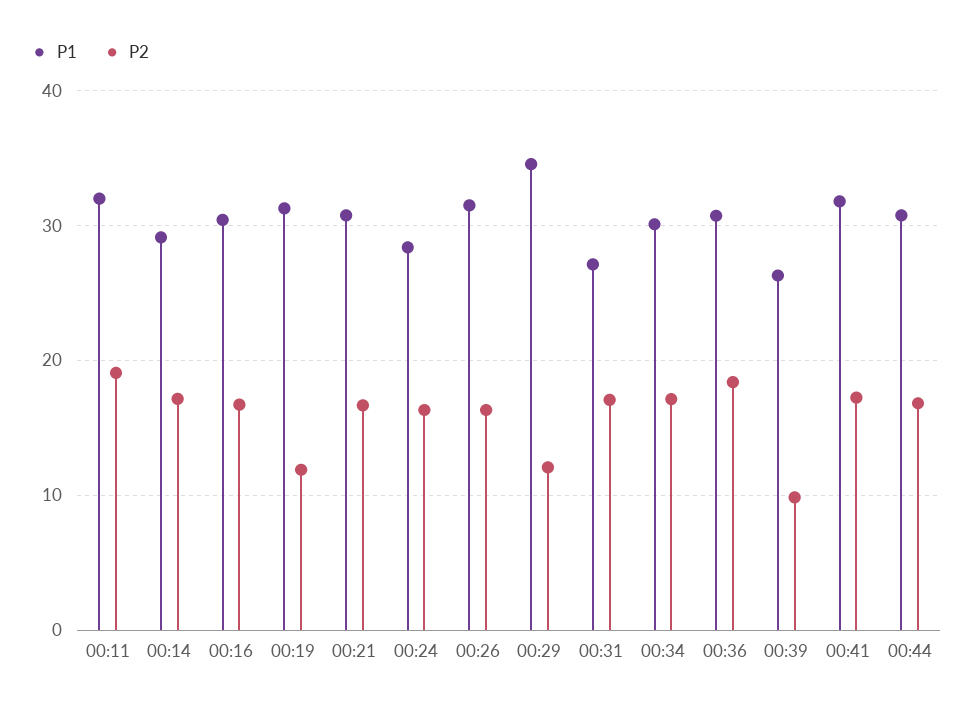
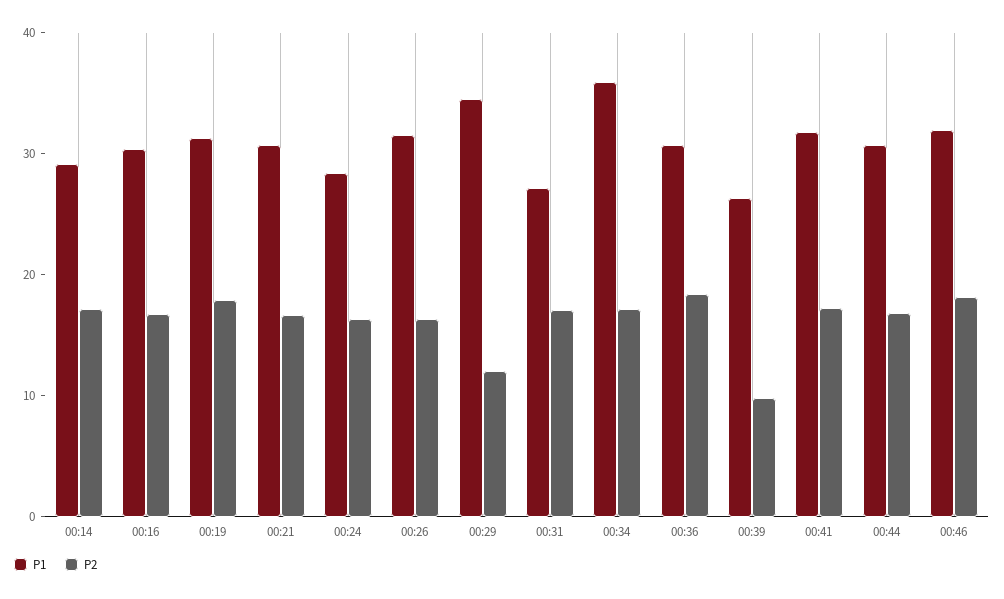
P1, 00:11: 32 -> none
P2, 00:11: 19 -> none
P2, 00:19: 12 -> 18
P1, 00:34: 30 -> 36
P1, 00:46: none -> 32
P2, 00:46: none -> 18

